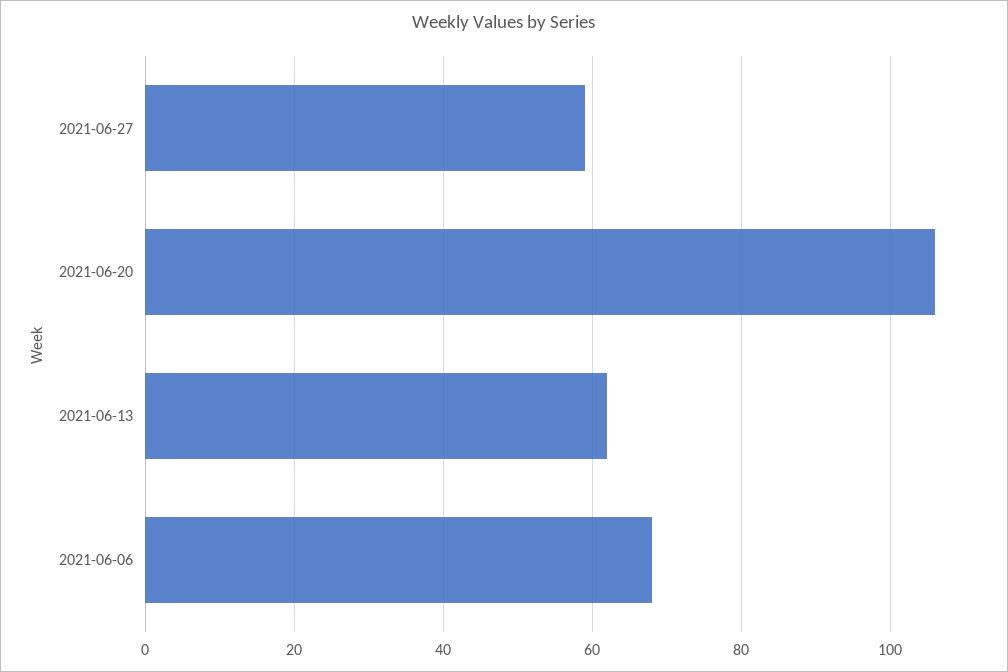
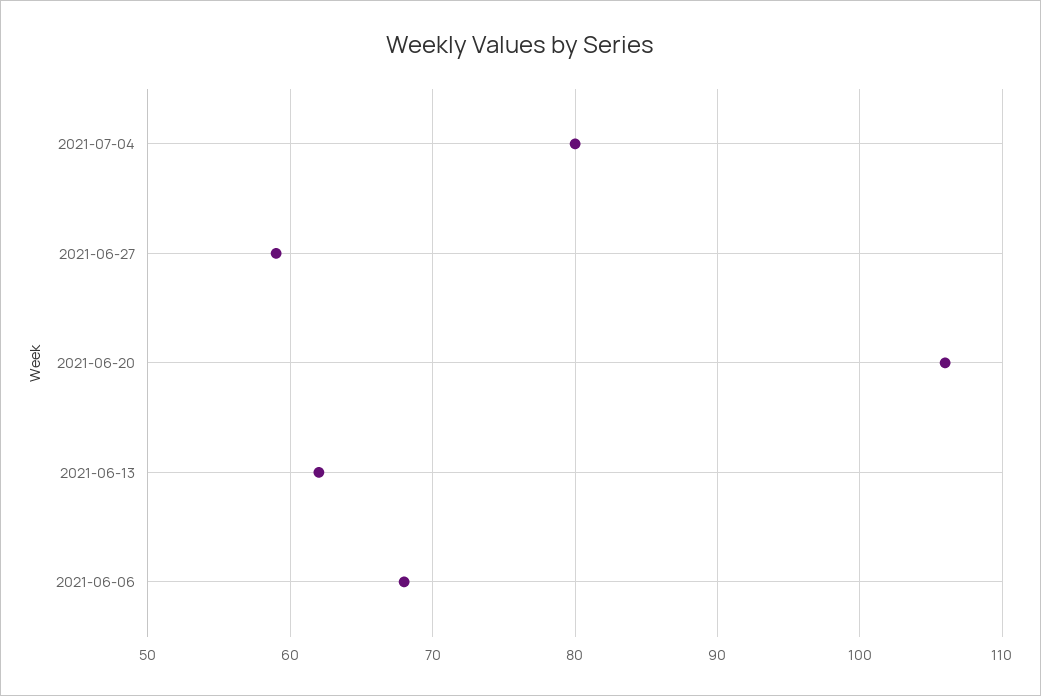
2021-07-04: none -> 80

